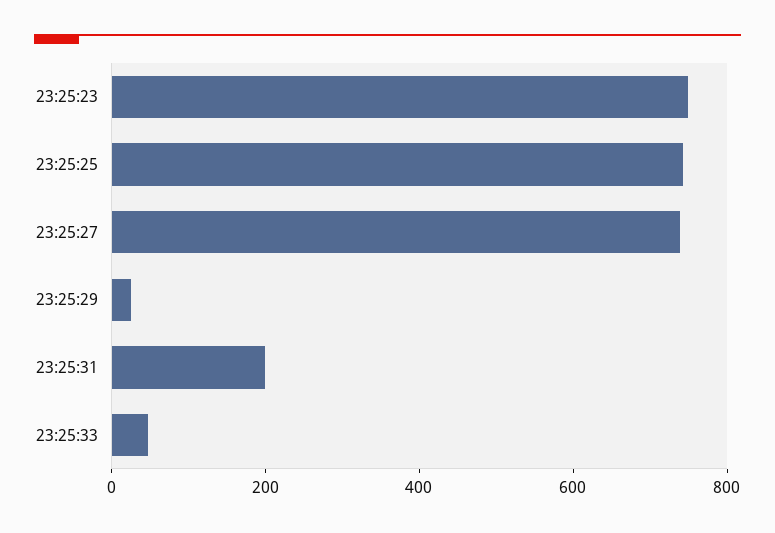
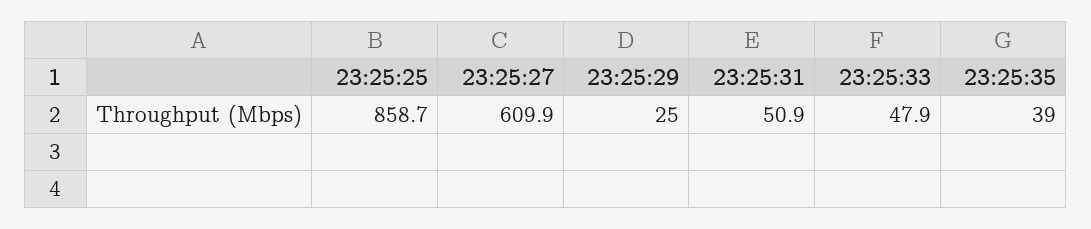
23:25:23: 750 -> none
23:25:25: 750 -> 858.7
23:25:27: 750 -> 609.9
23:25:31: 200 -> 50.9
23:25:35: none -> 39

